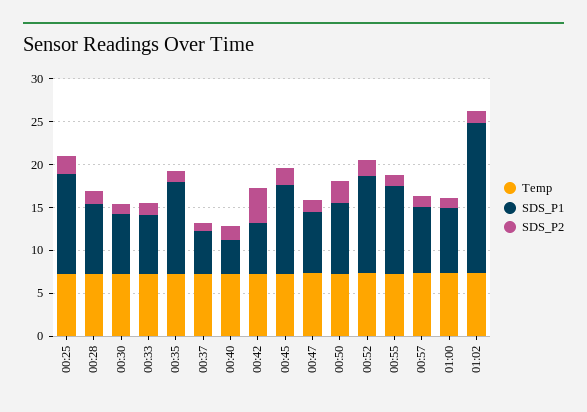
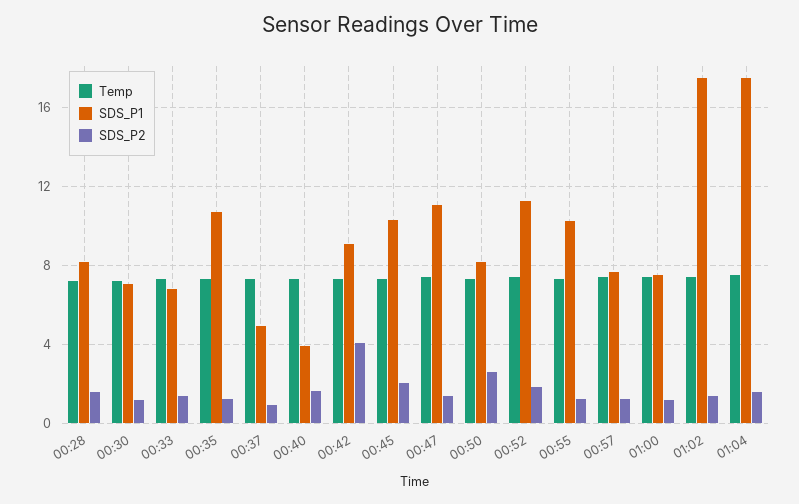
Temp, 00:25: 7 -> none
SDS_P1, 00:25: 12 -> none
SDS_P2, 00:25: 2 -> none
SDS_P1, 00:42: 6 -> 9
SDS_P1, 00:47: 7 -> 11
Temp, 01:04: none -> 7.5
SDS_P1, 01:04: none -> 17.5
SDS_P2, 01:04: none -> 1.5

